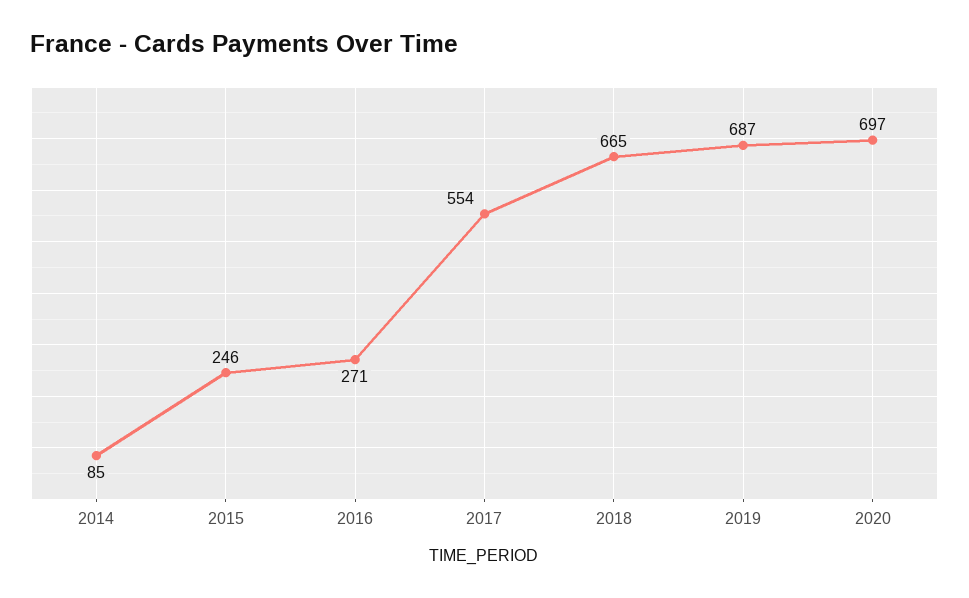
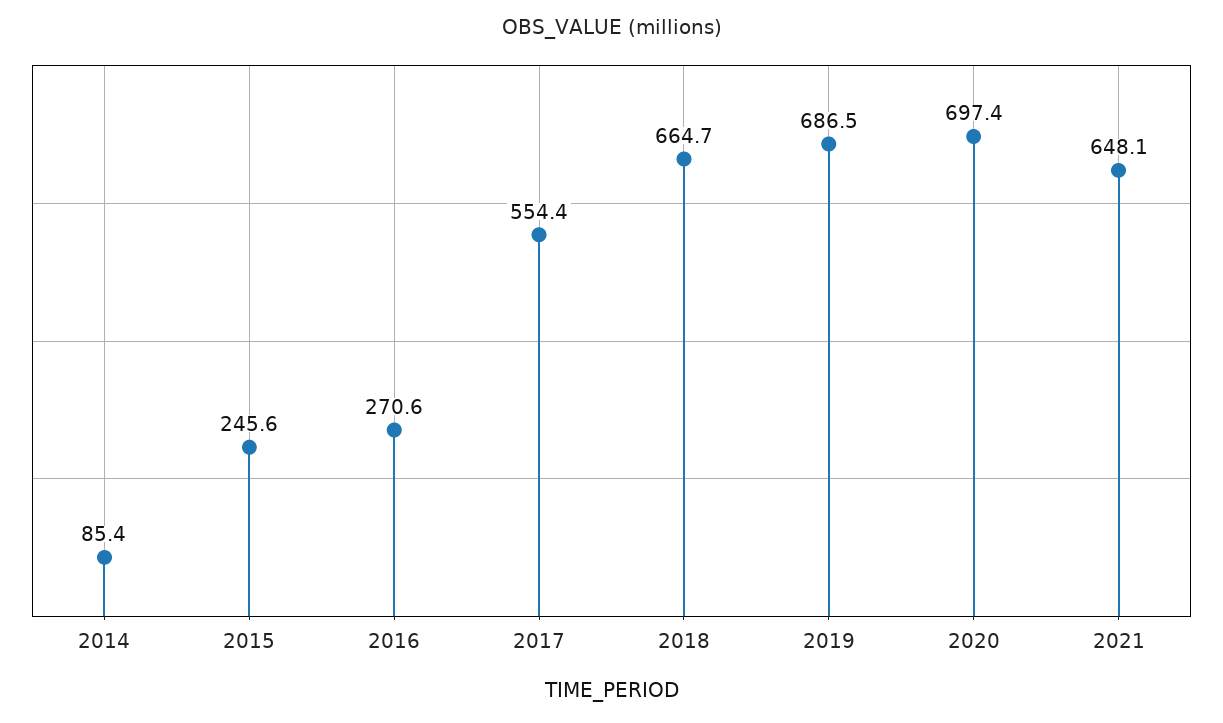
2021: none -> 648.1

